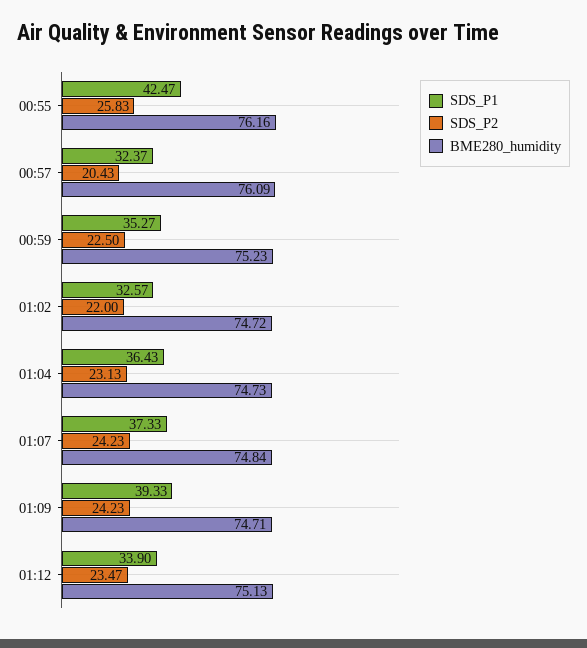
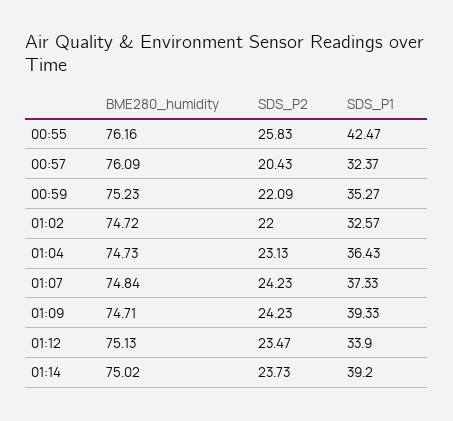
SDS_P2, 00:59: 22.5 -> 22.09
BME280_humidity, 01:14: none -> 75.02
SDS_P2, 01:14: none -> 23.73
SDS_P1, 01:14: none -> 39.2

